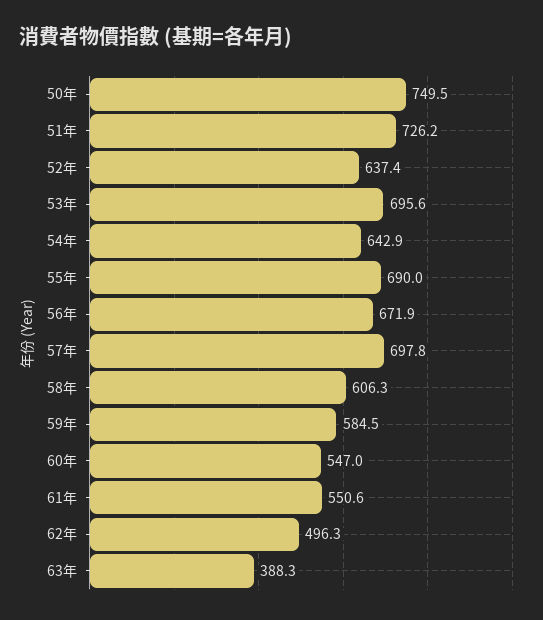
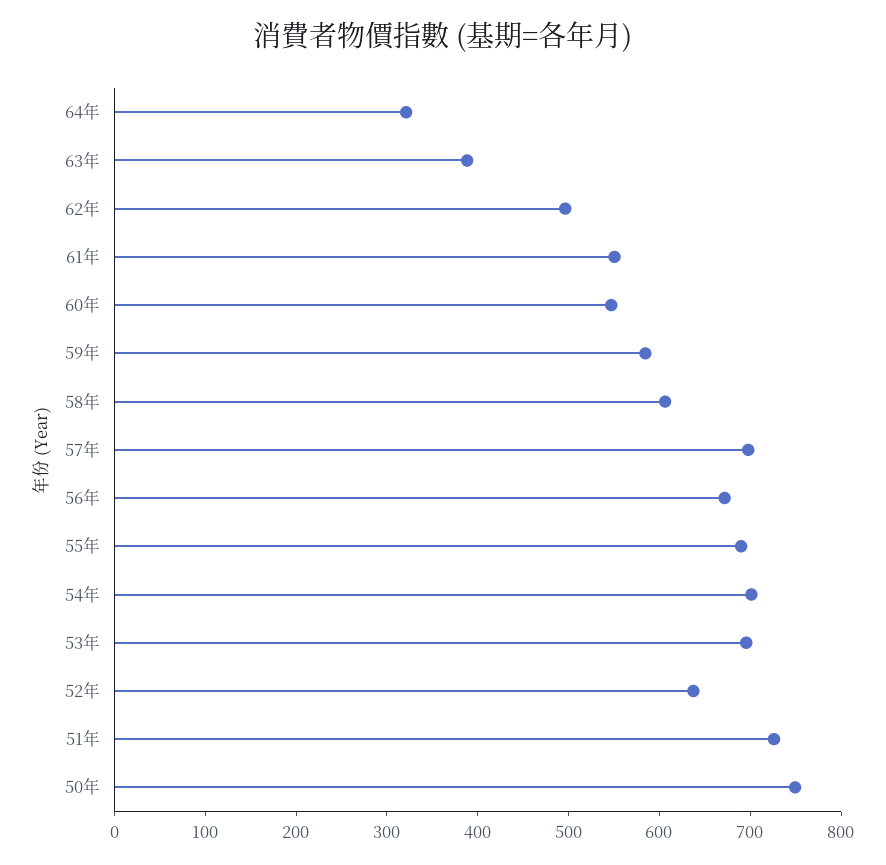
54年: 642.9 -> 700
64年: none -> 320

